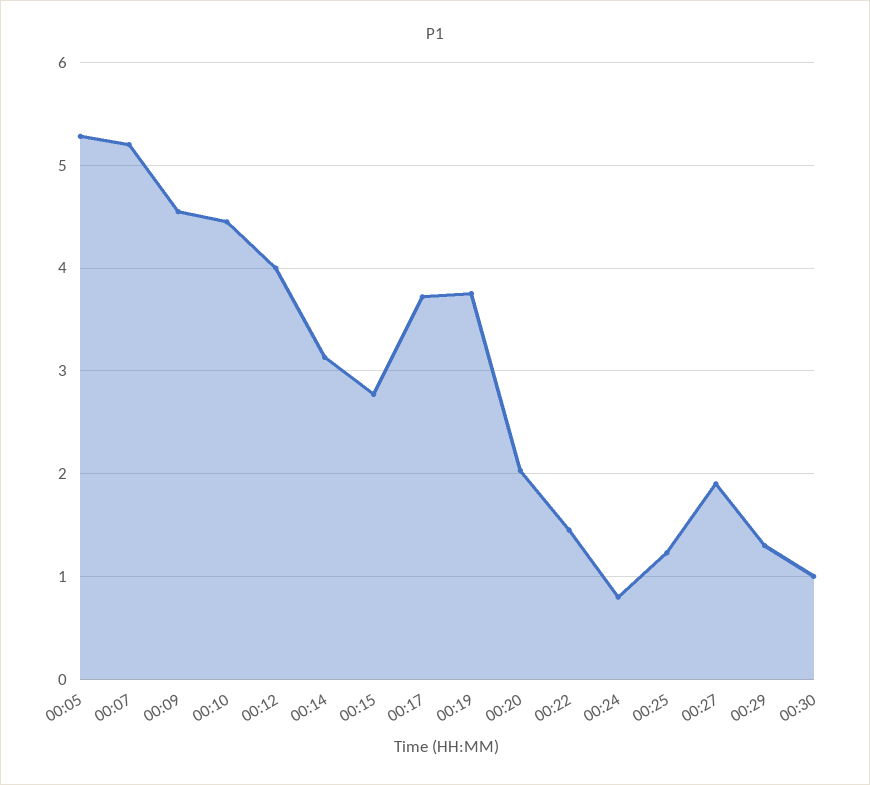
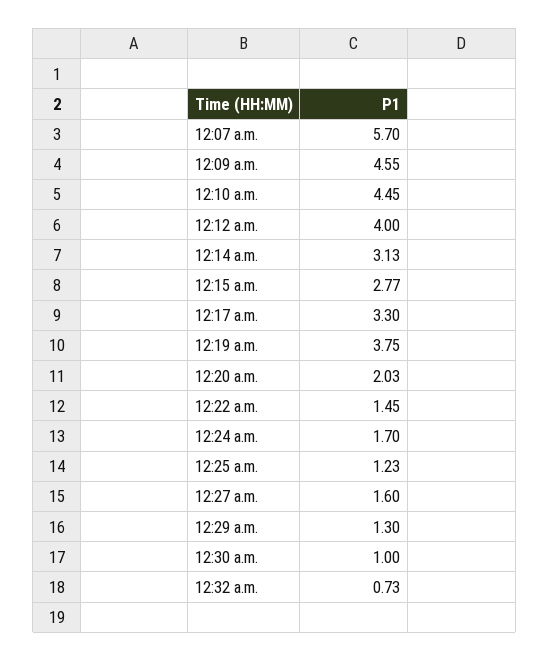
00:05: 5.3 -> none
00:07: 5.2 -> 5.7
00:17: 3.7 -> 3.3
00:24: 0.8 -> 1.7
00:27: 1.9 -> 1.6
12:32 a.m.: none -> 0.73

